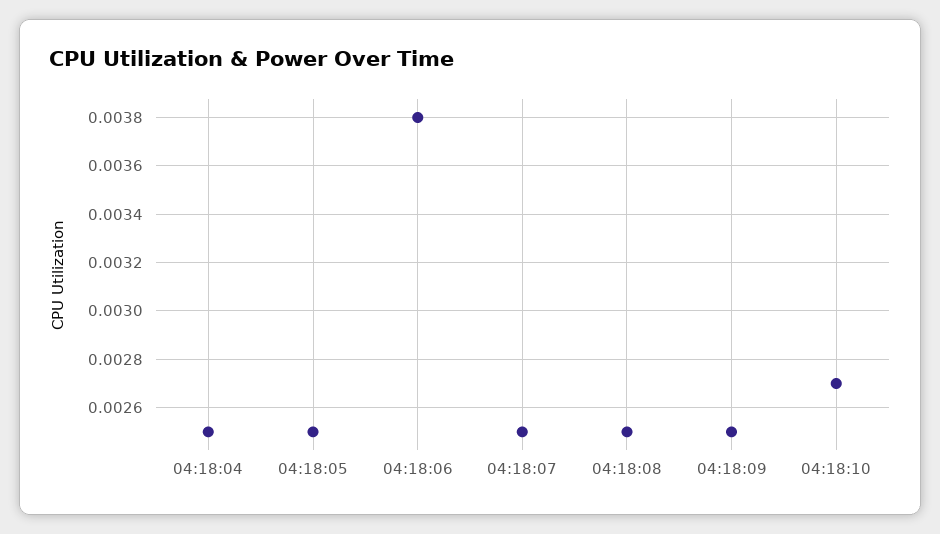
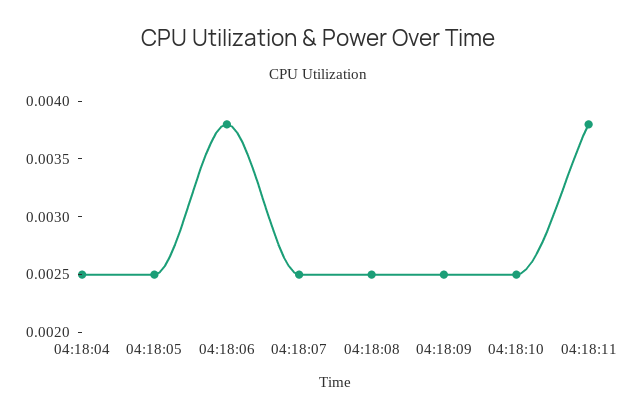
04:18:10: 0.0027 -> 0.0025
04:18:11: none -> 0.0038

